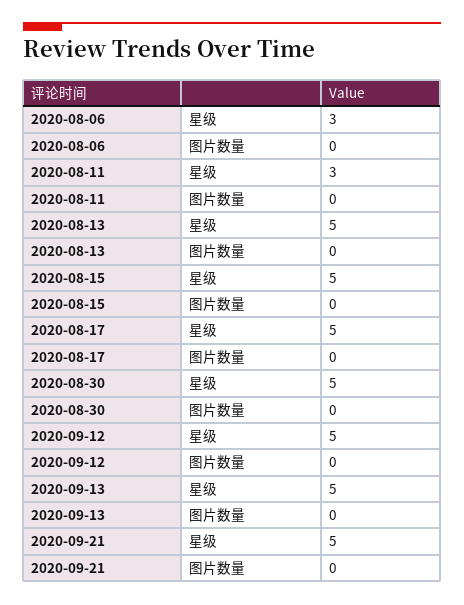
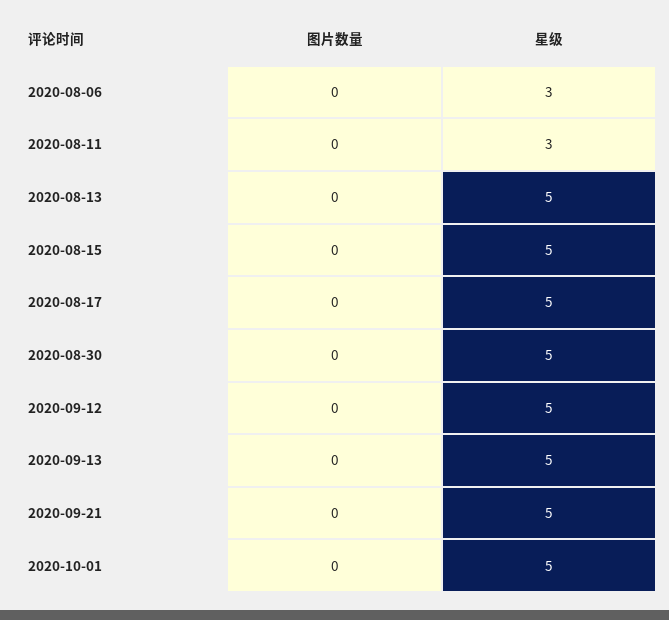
2020-10-01, 图片数量: none -> 0
2020-10-01, 星级: none -> 5

